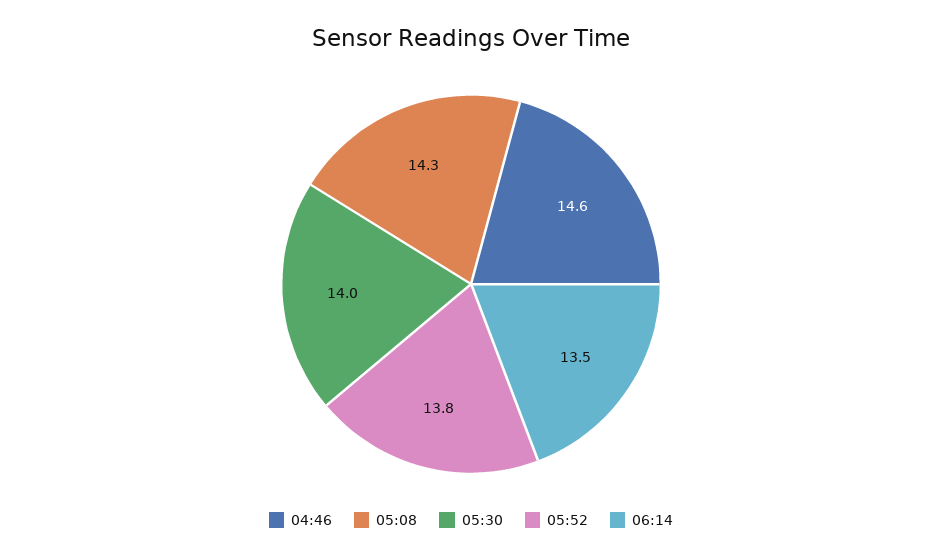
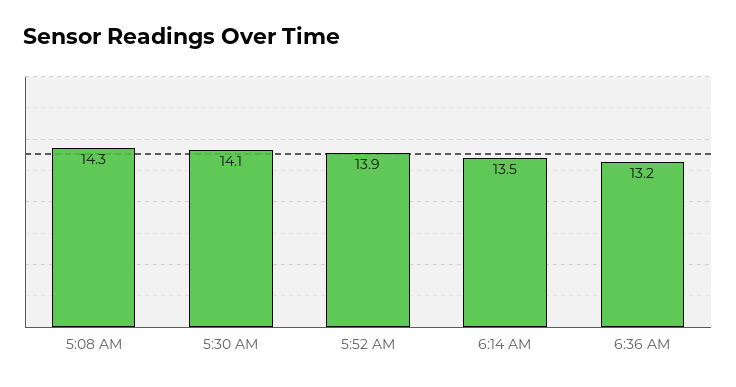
04:46: 14.6 -> none
05:30: 14 -> 14.1
05:52: 13.8 -> 13.9
6:36 AM: none -> 13.2

